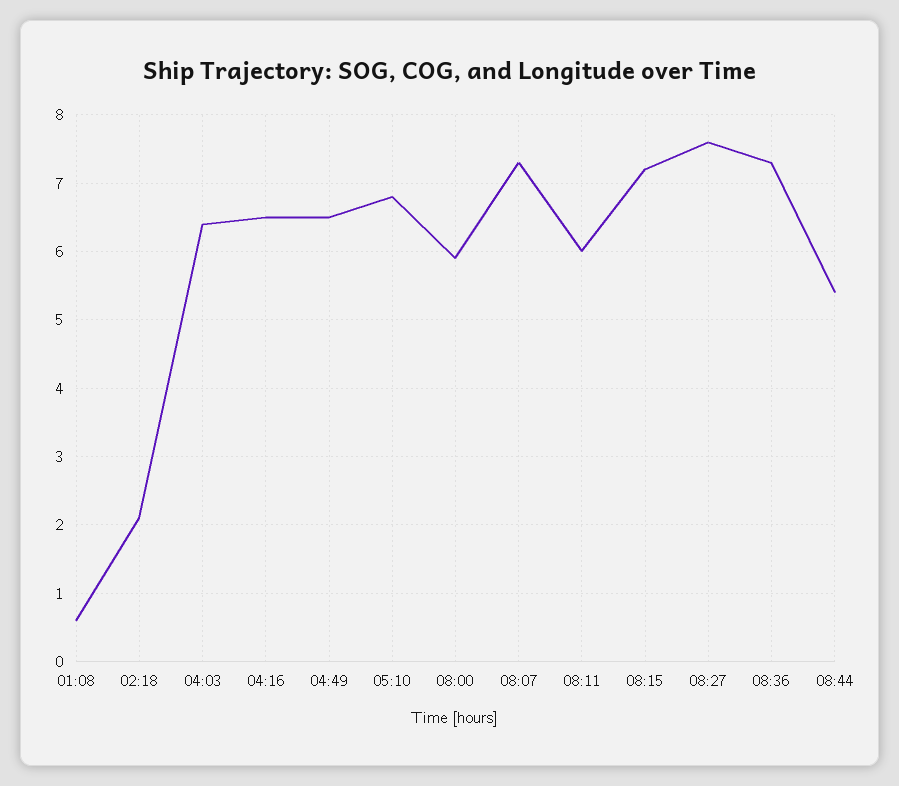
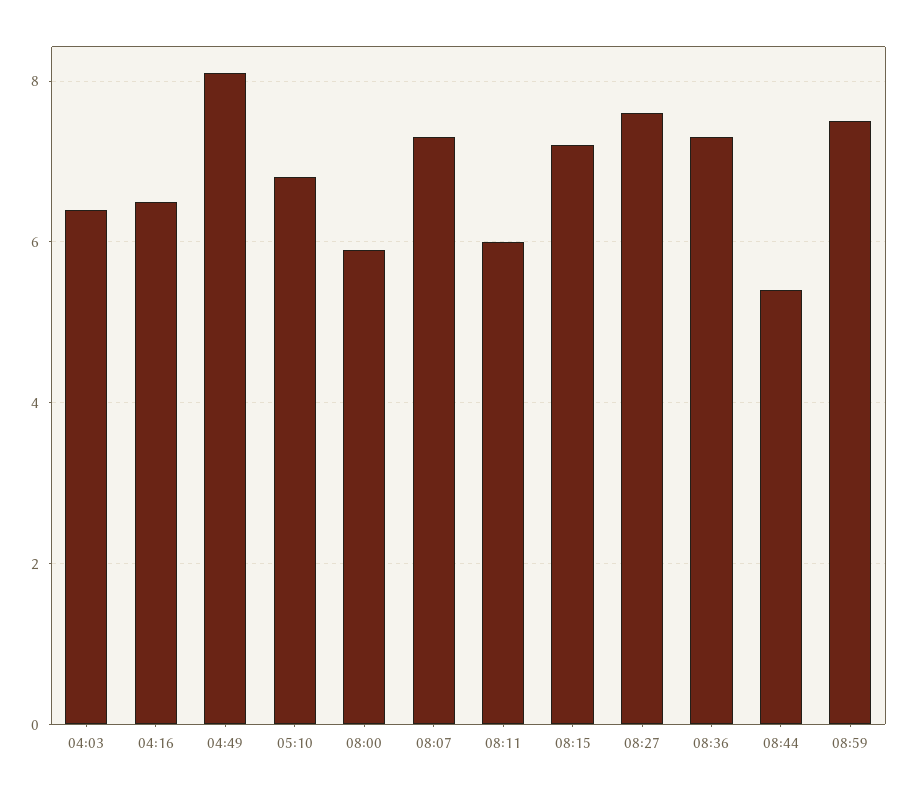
01:08: 0.6 -> none
02:18: 2.1 -> none
04:49: 6.5 -> 8
08:59: none -> 7.5

